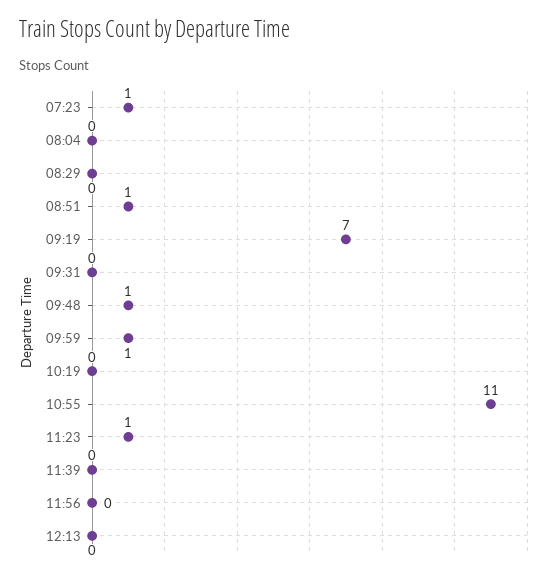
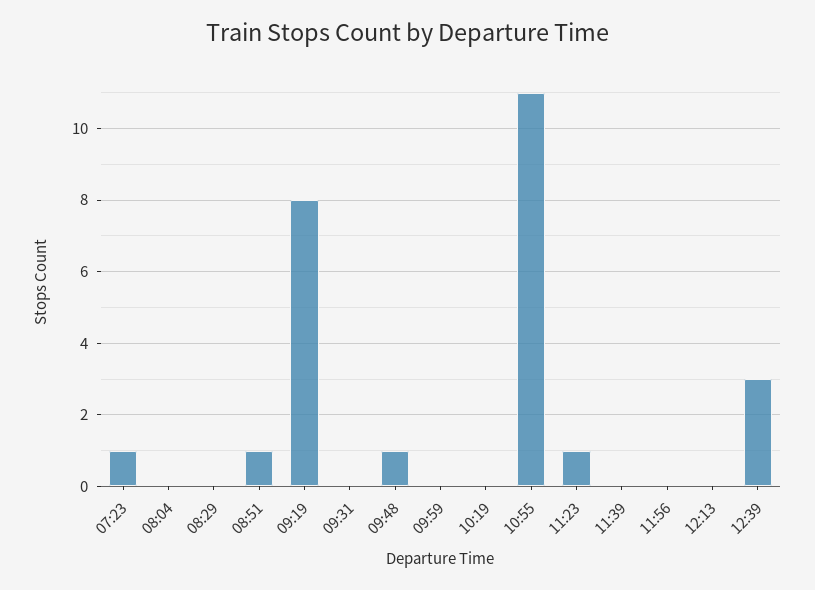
09:19: 7 -> 8
09:59: 1 -> 0
12:39: none -> 3

